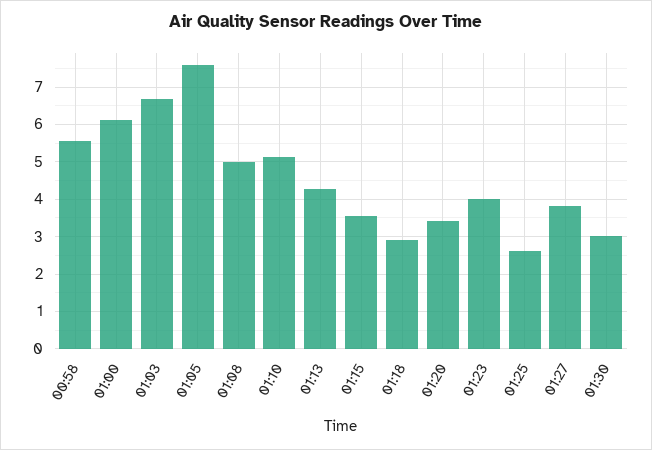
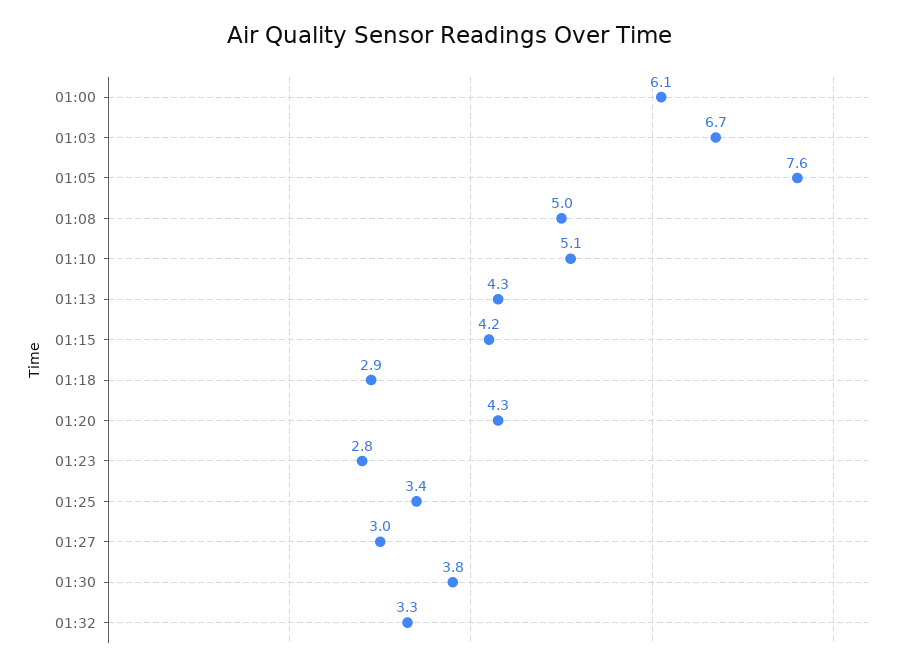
00:58: 5.6 -> none
01:15: 3.6 -> 4.2
01:20: 3.4 -> 4.3
01:23: 4 -> 2.8
01:25: 2.6 -> 3.4
01:27: 3.8 -> 3
01:30: 3 -> 3.8
01:32: none -> 3.3

